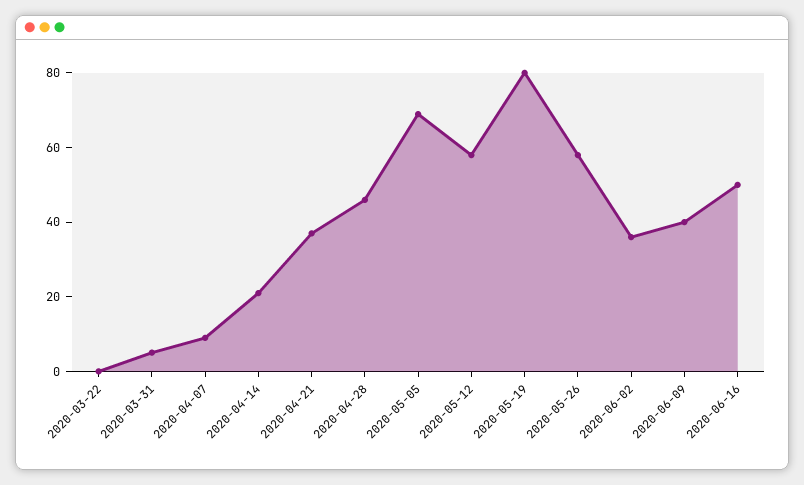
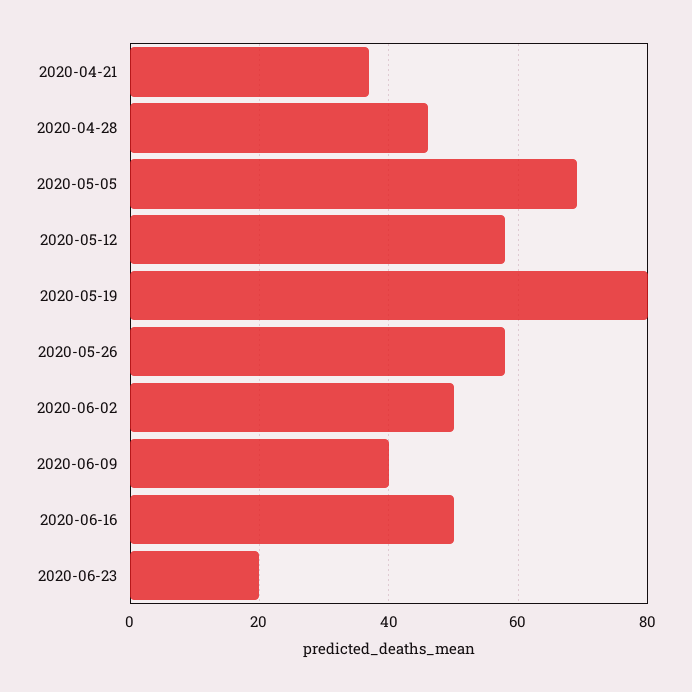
2020-03-22: 0 -> none
2020-03-31: 5 -> none
2020-04-07: 10 -> none
2020-04-14: 20 -> none
2020-06-02: 35 -> 50
2020-06-23: none -> 20

